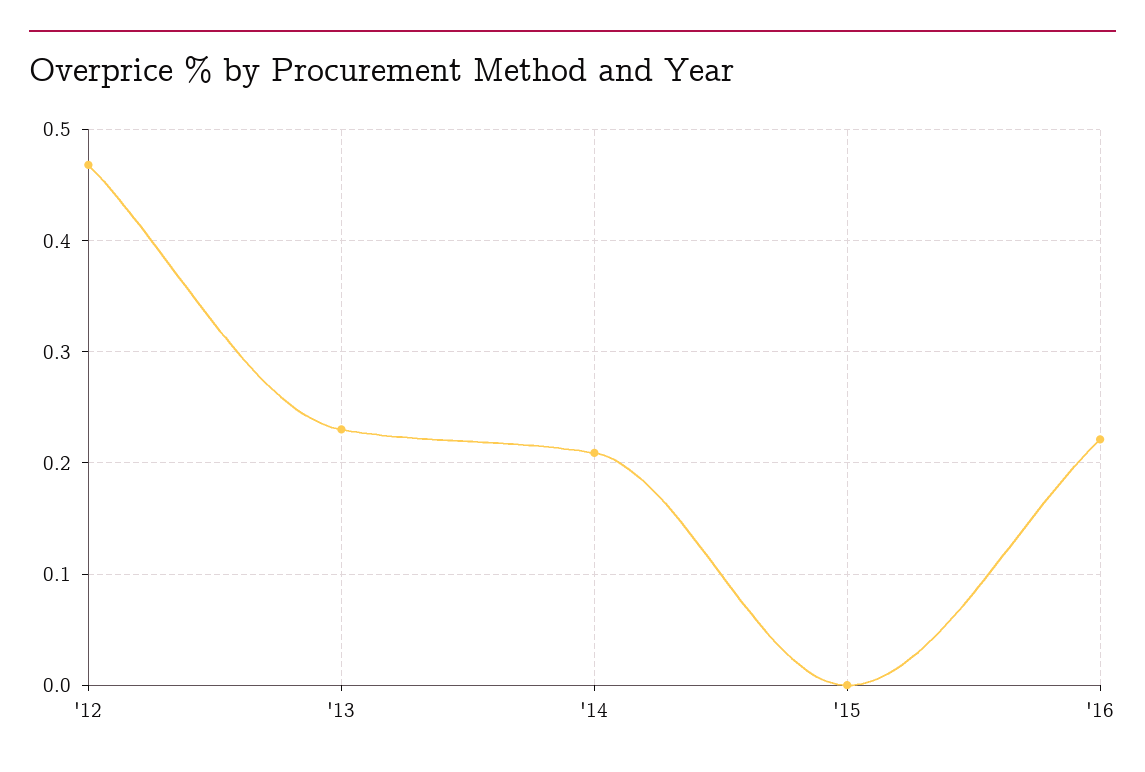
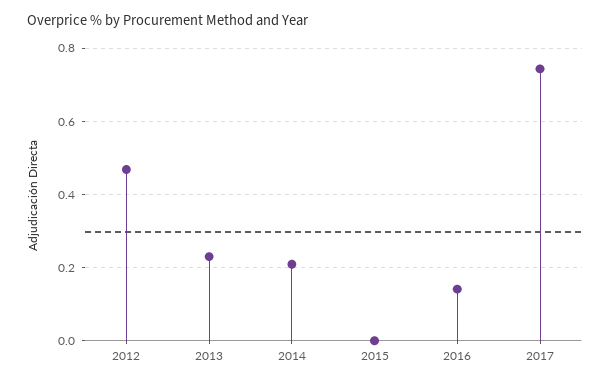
'16: 0.22 -> 0.14
2017: none -> 0.74

